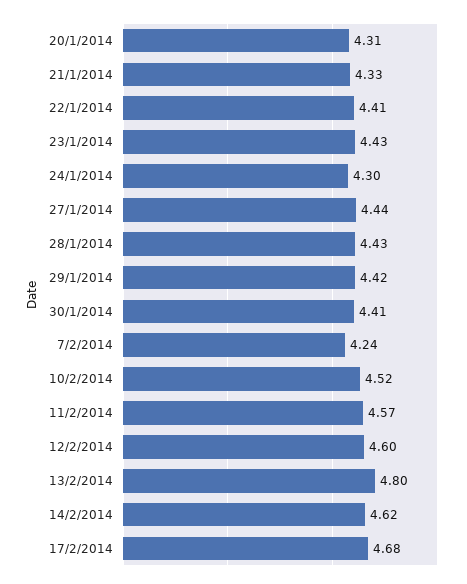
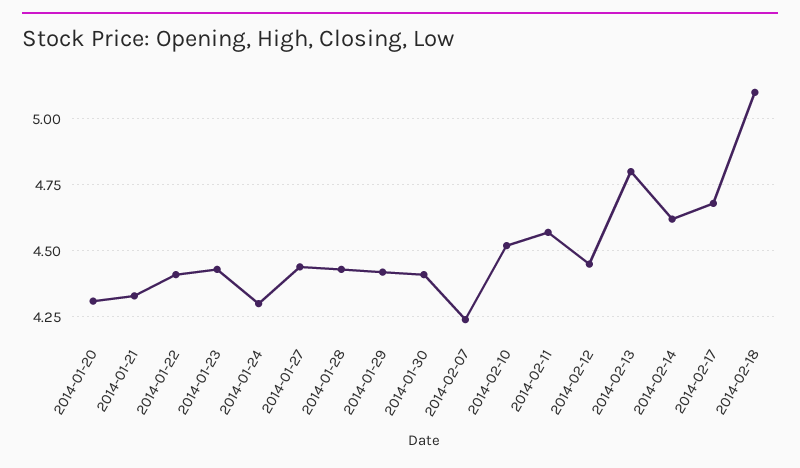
12/2/2014: 4.6 -> 4.45
2014-02-18: none -> 5.1

